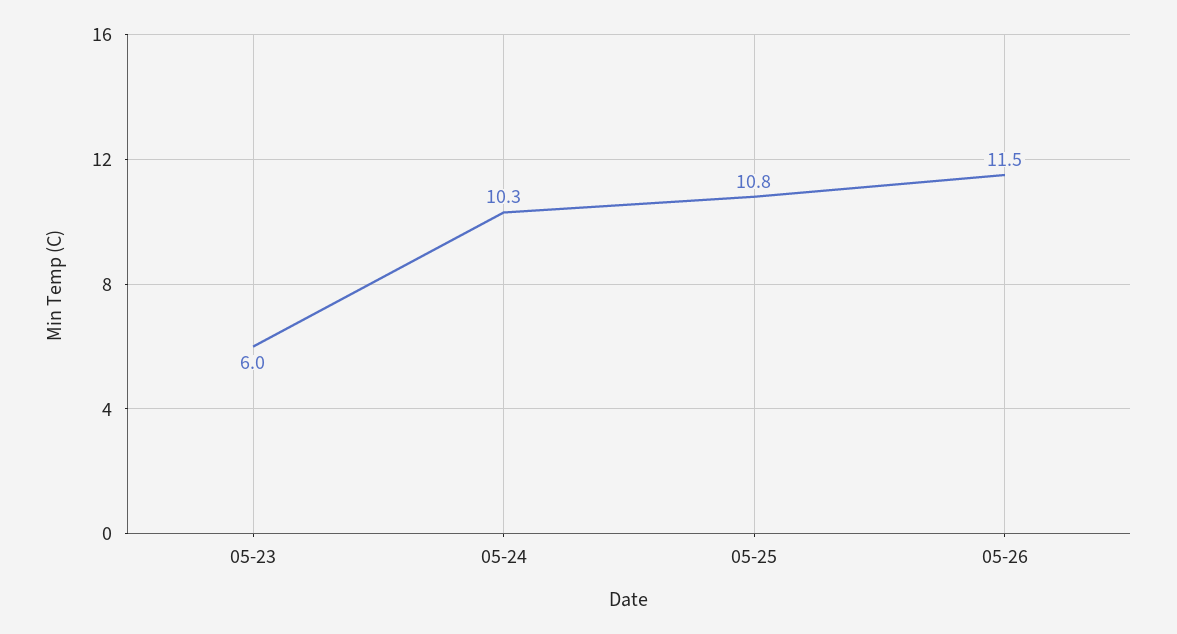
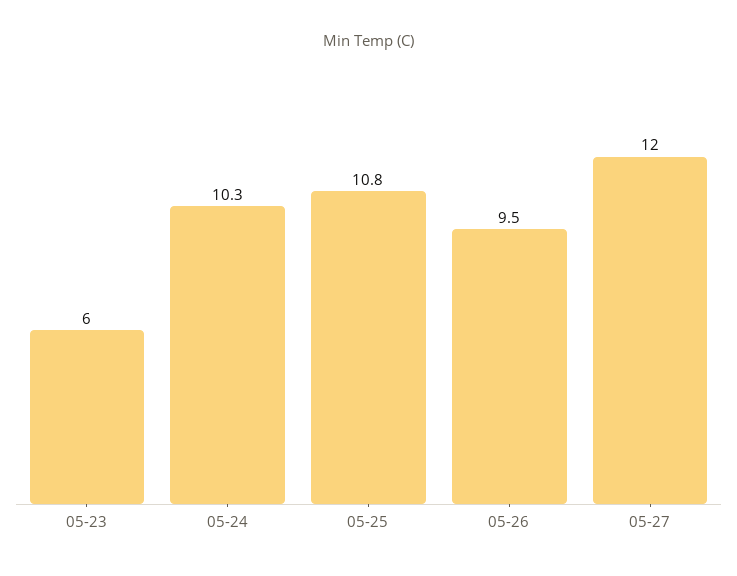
05-26: 11.5 -> 9.5
05-27: none -> 12

